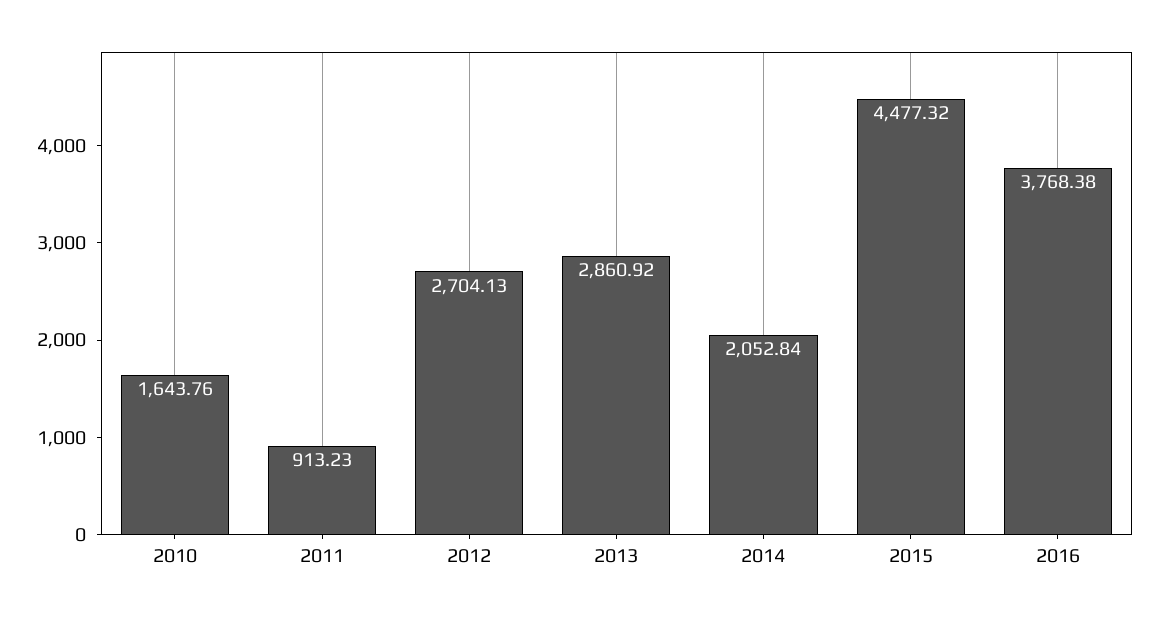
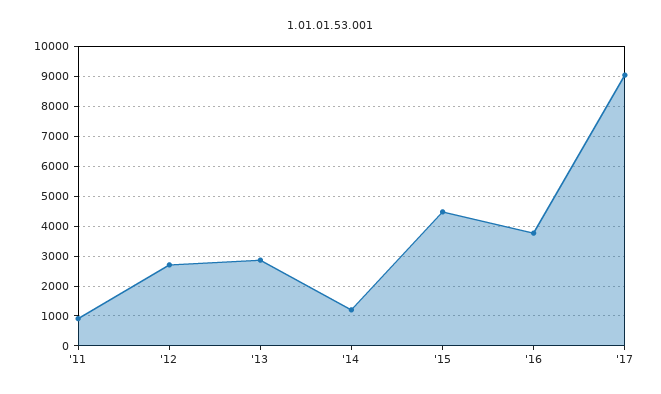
2010: 1643.76 -> none
2014: 2052.84 -> 1250
'17: none -> 9000

